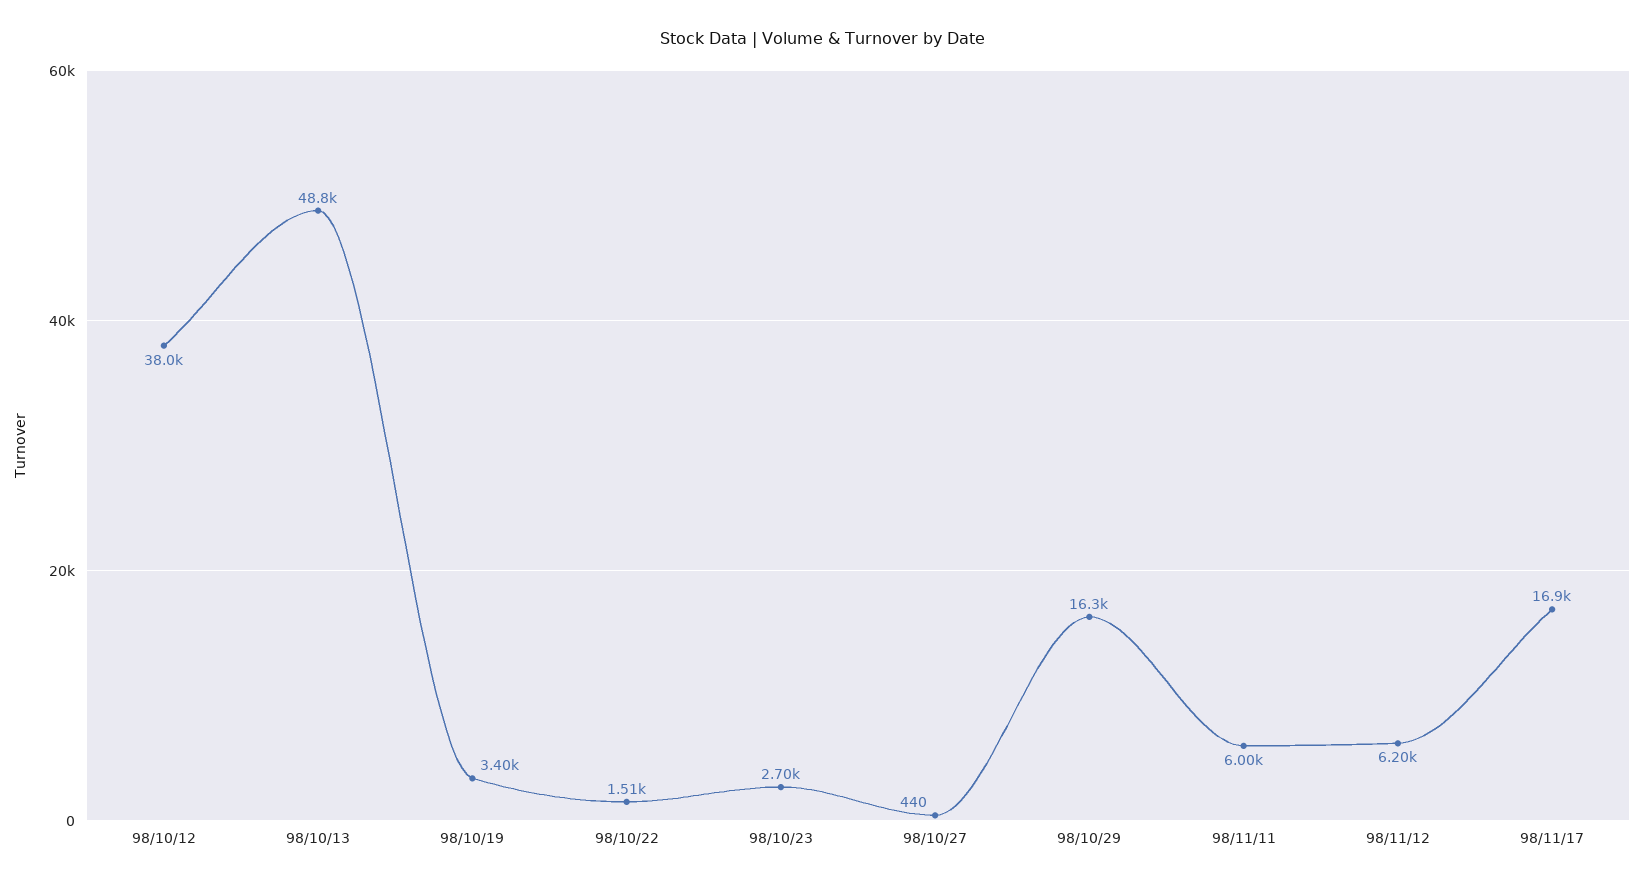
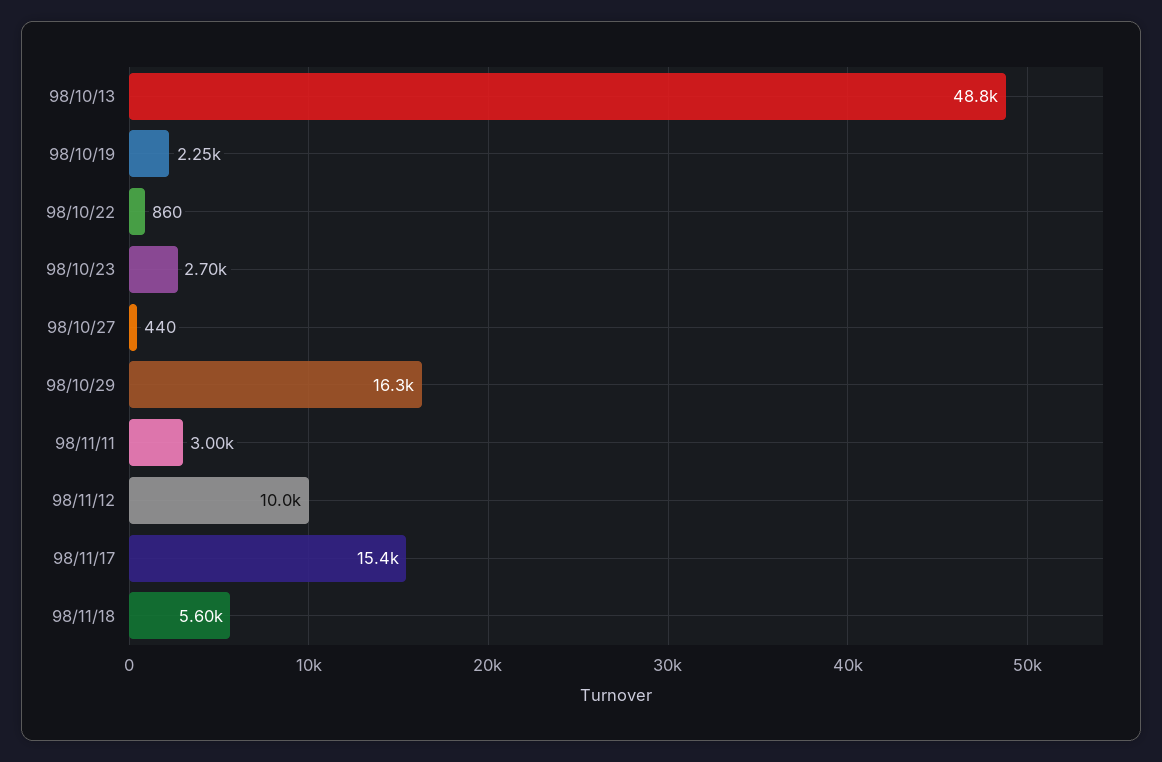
98/10/12: 38000 -> none
98/10/19: 3400 -> 2250
98/10/22: 1510 -> 860
98/11/11: 6000 -> 3000
98/11/12: 6200 -> 10000
98/11/17: 16900 -> 15400
98/11/18: none -> 5600

